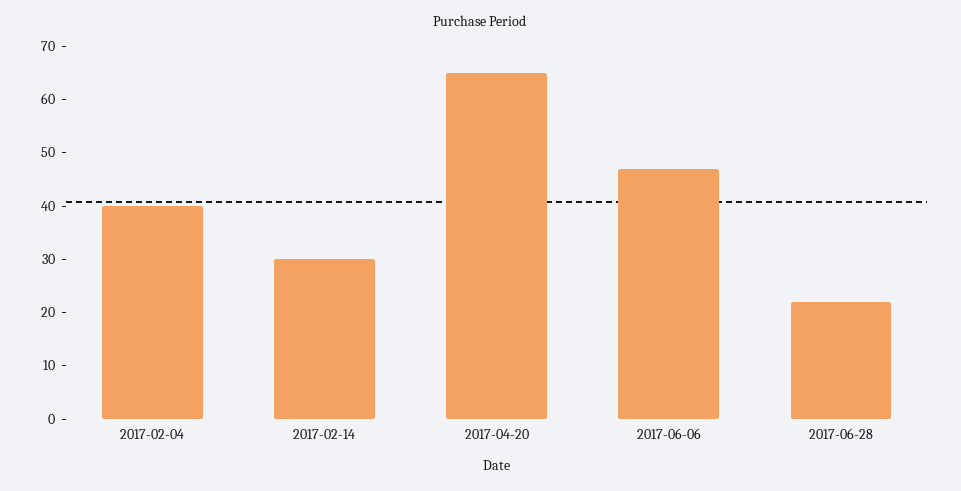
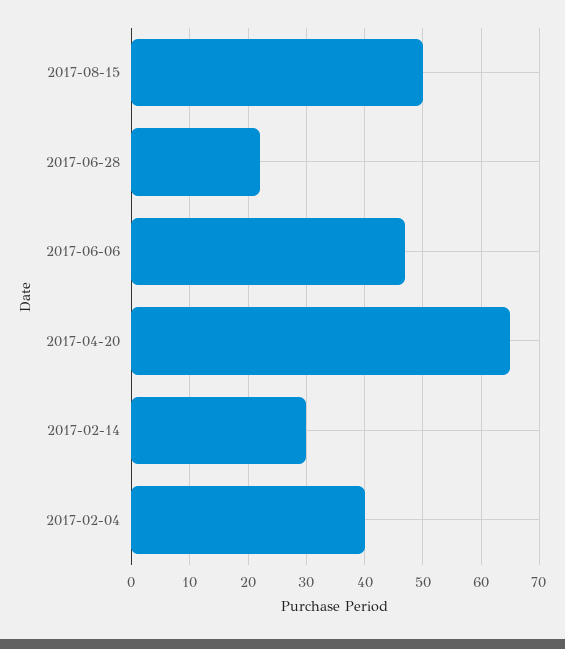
2017-08-15: none -> 50

